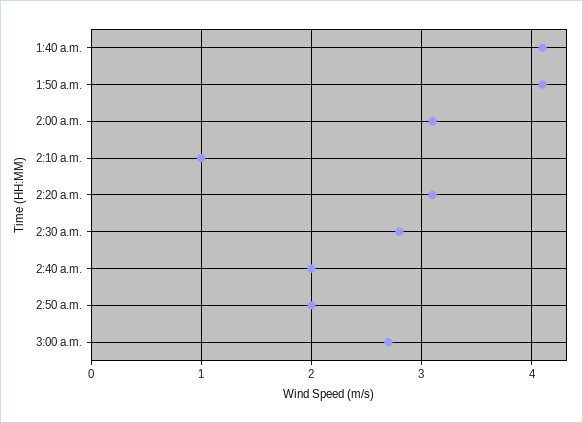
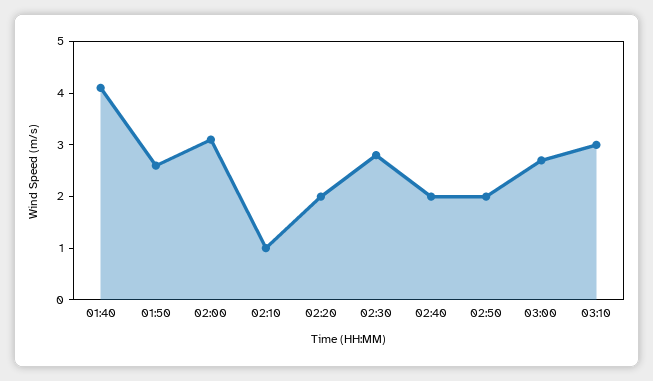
1:50 a.m.: 4.1 -> 2.5
2:20 a.m.: 3.1 -> 2
03:10: none -> 3

